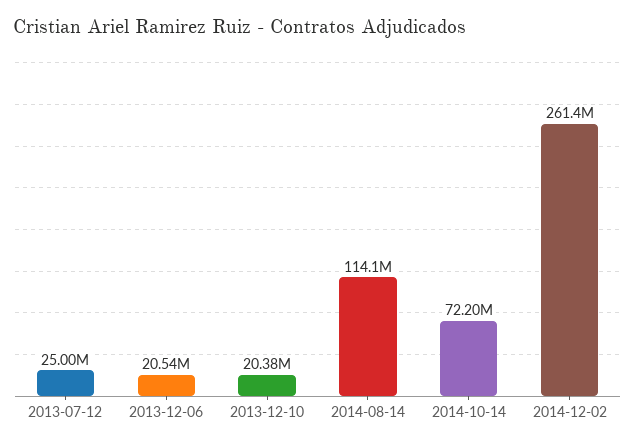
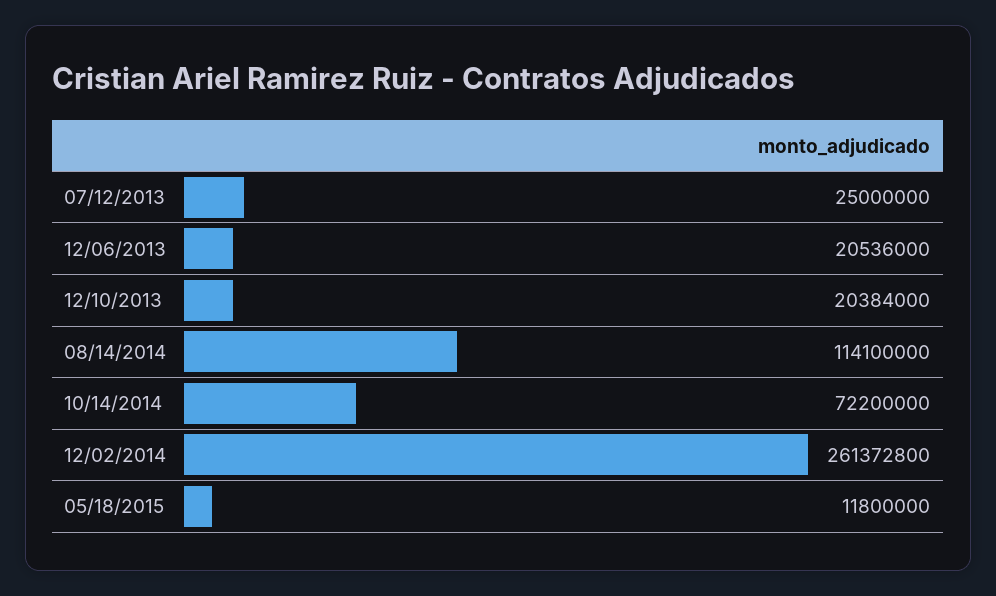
05/18/2015: none -> 11800000

